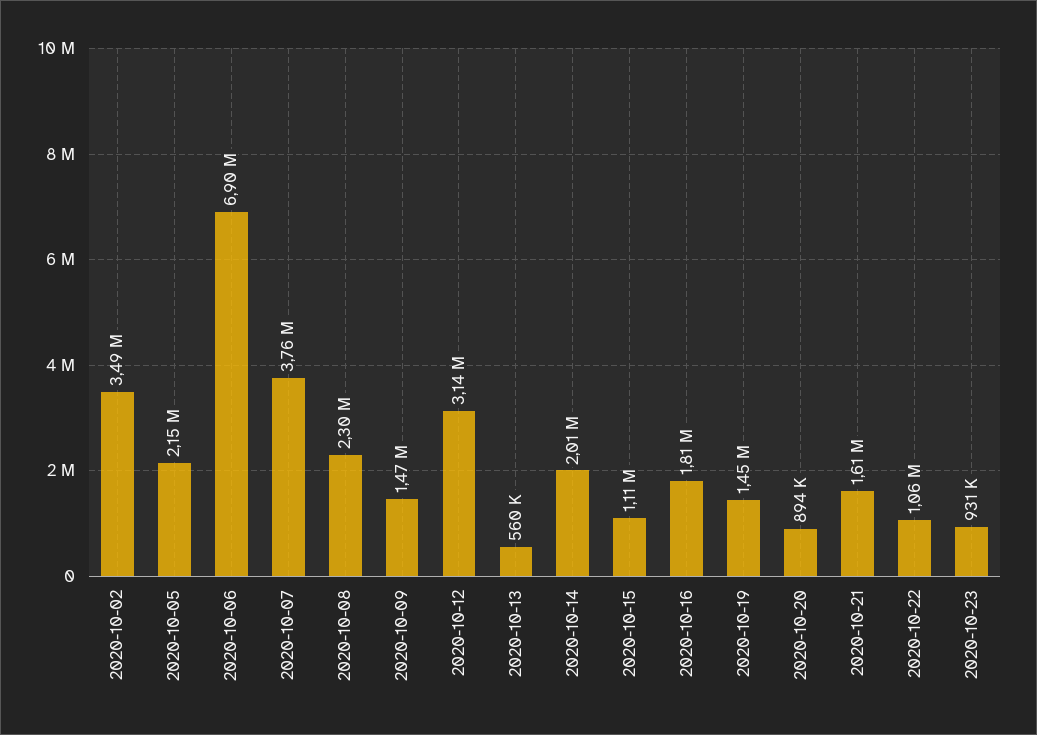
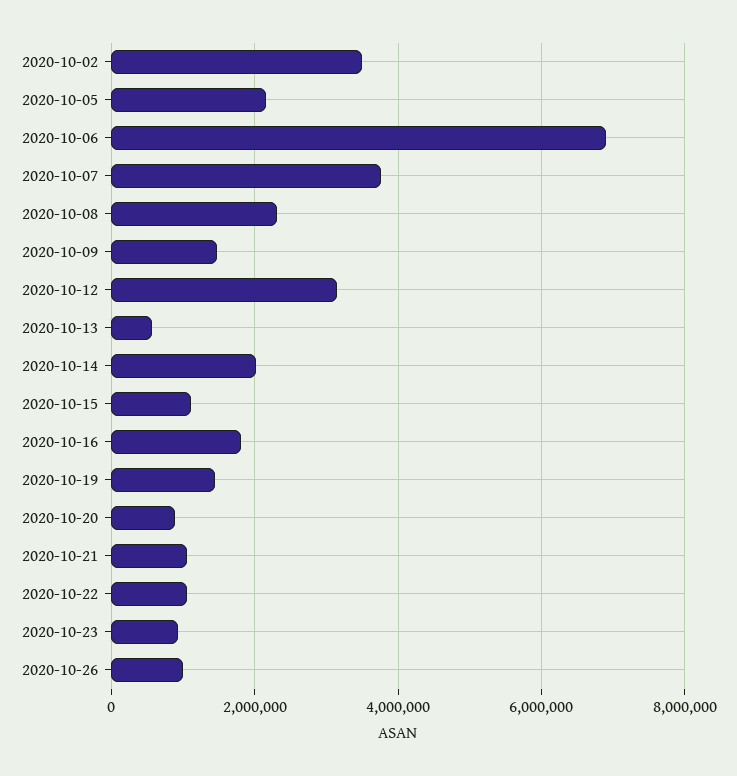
2020-10-21: 1610000 -> 1000000
2020-10-26: none -> 1000000

